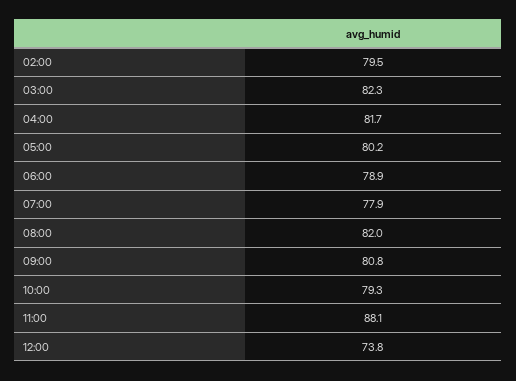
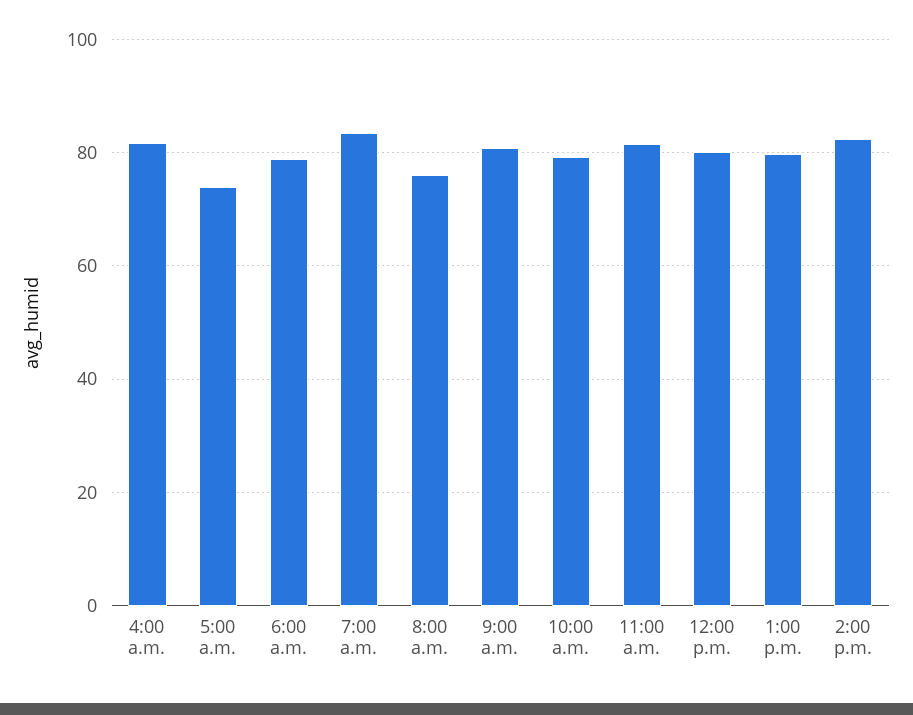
02:00: 79.5 -> none
03:00: 82.3 -> none
05:00: 80.2 -> 74
07:00: 77.9 -> 84
08:00: 82 -> 76
11:00: 88.1 -> 82
12:00: 73.8 -> 80
1:00 p.m.: none -> 80
2:00 p.m.: none -> 82

